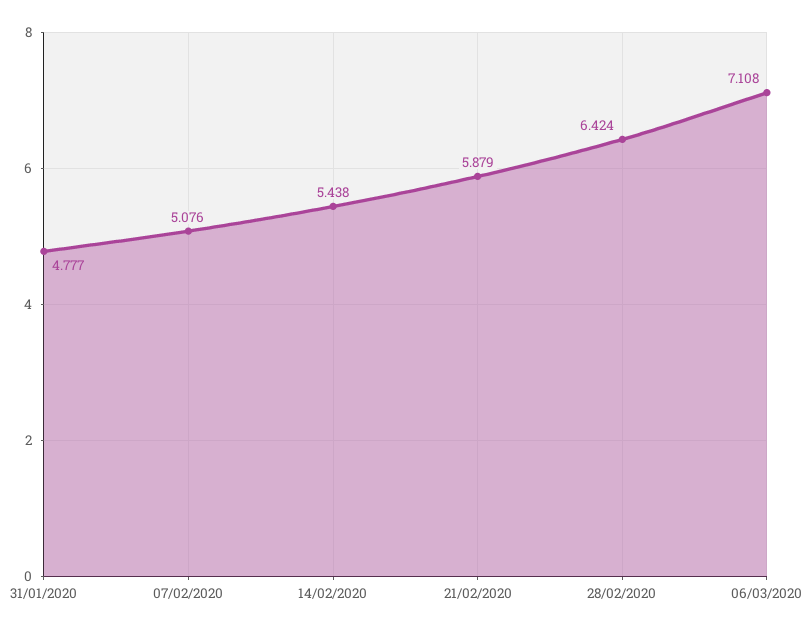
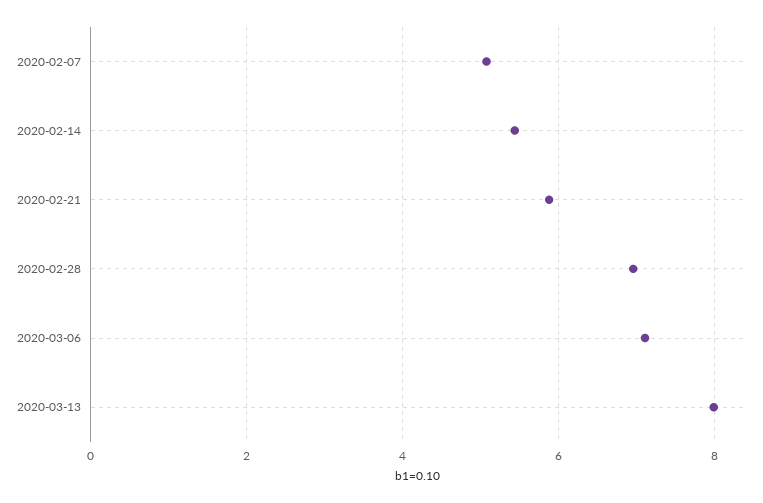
31/01/2020: 4.777 -> none
28/02/2020: 6.424 -> 7
2020-03-13: none -> 8

